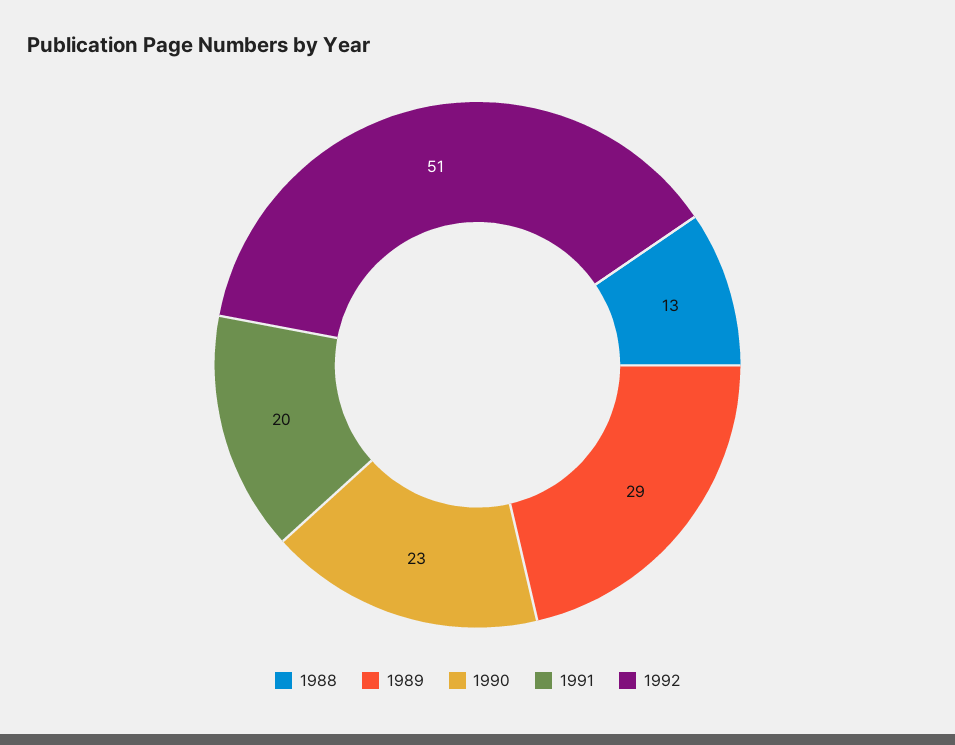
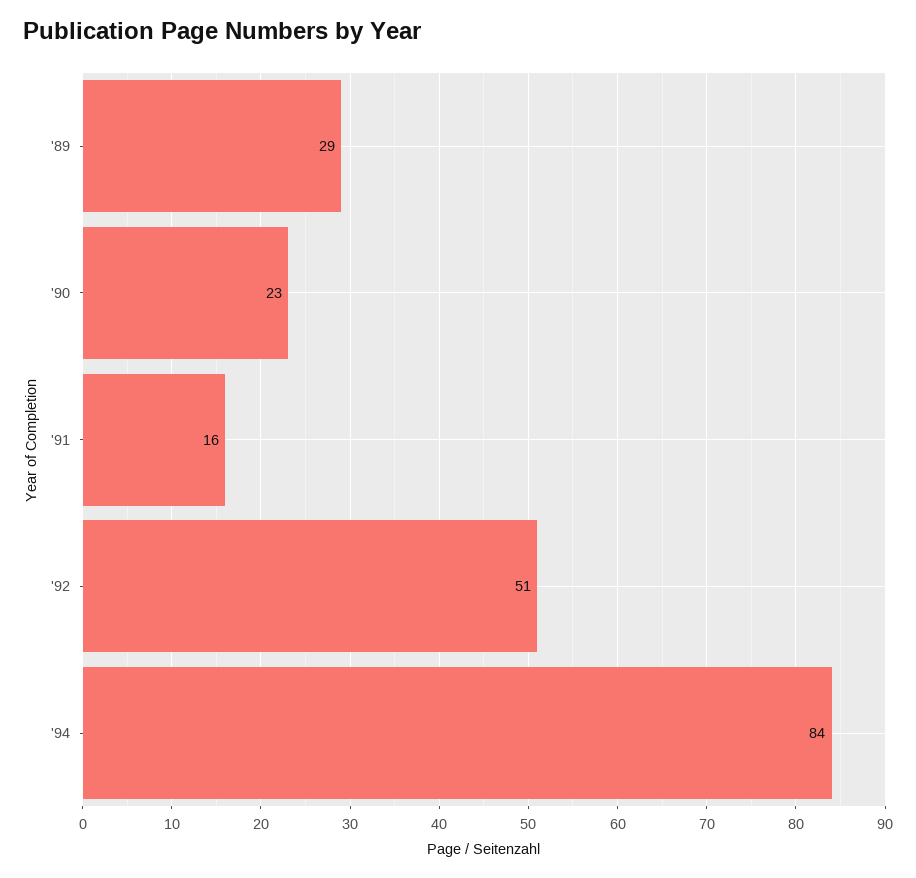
1988: 13 -> none
1991: 20 -> 16
'94: none -> 84

